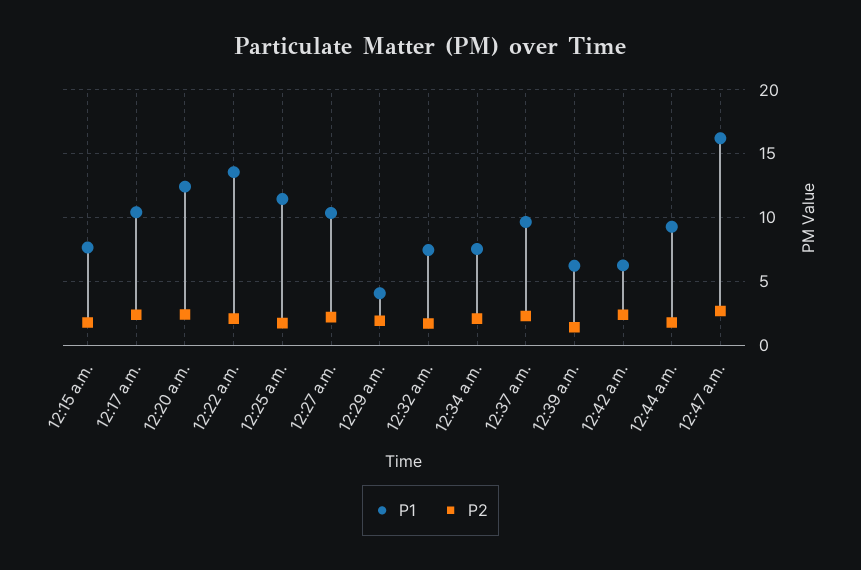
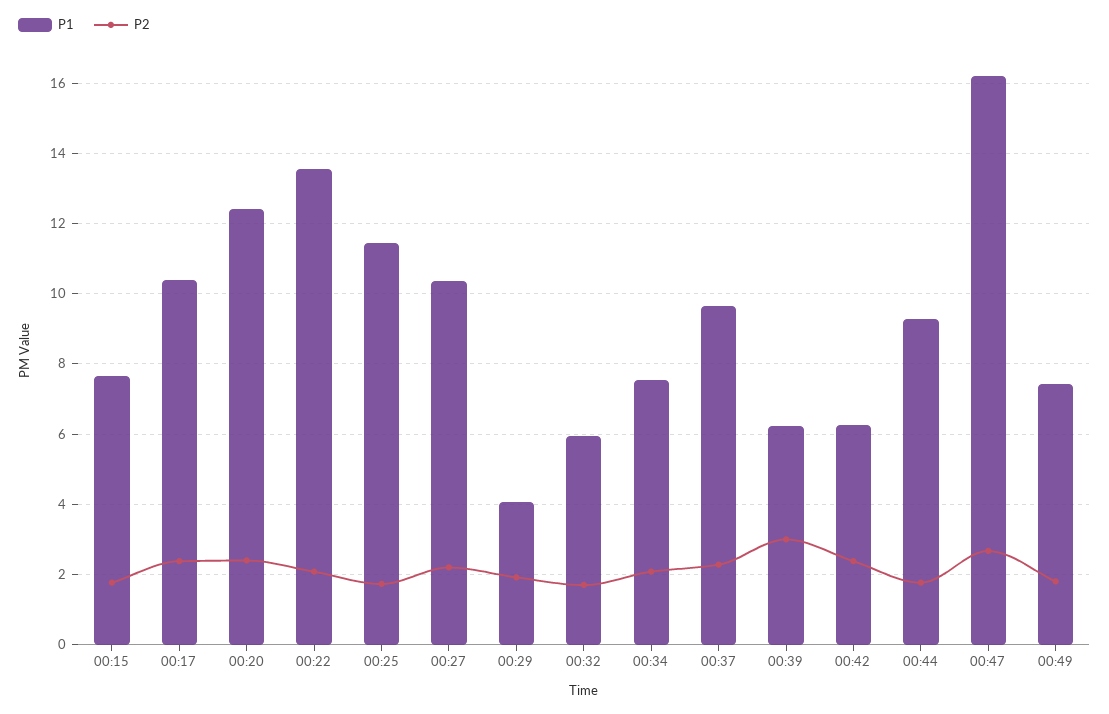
P1, 12:32 a.m.: 7.5 -> 6
P2, 12:39 a.m.: 1.5 -> 3
P1, 00:49: none -> 7.4
P2, 00:49: none -> 1.8

